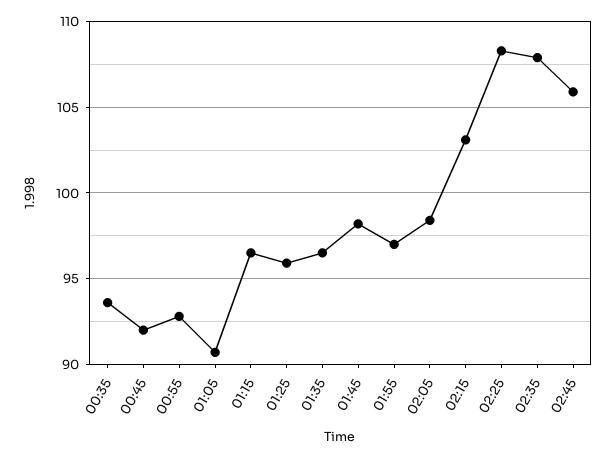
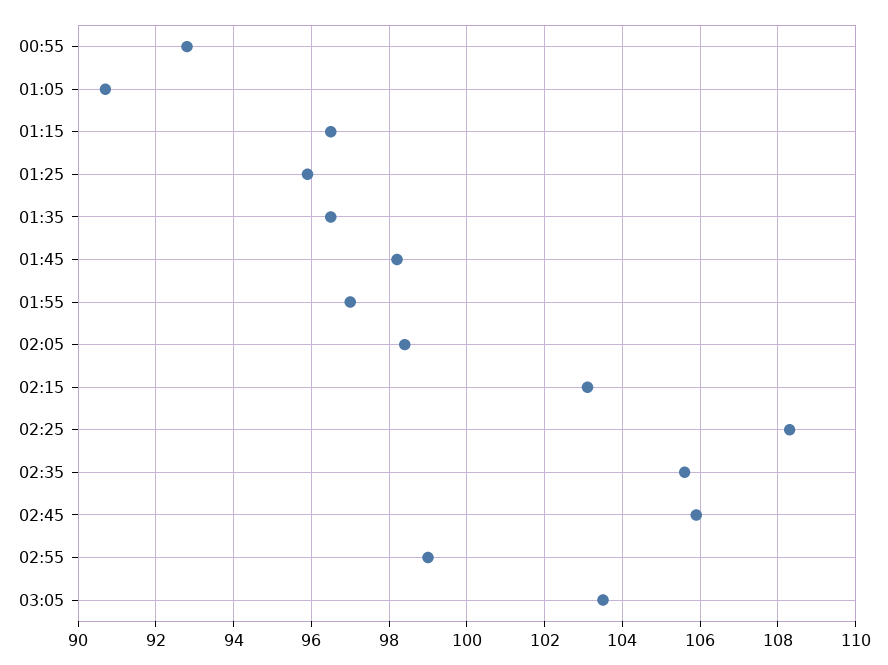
00:35: 93.5 -> none
00:45: 92 -> none
02:35: 108 -> 105.5
02:55: none -> 99
03:05: none -> 103.5

